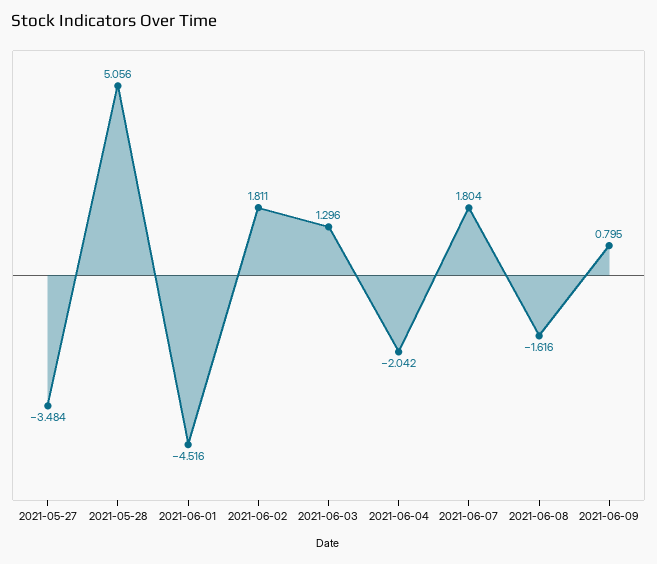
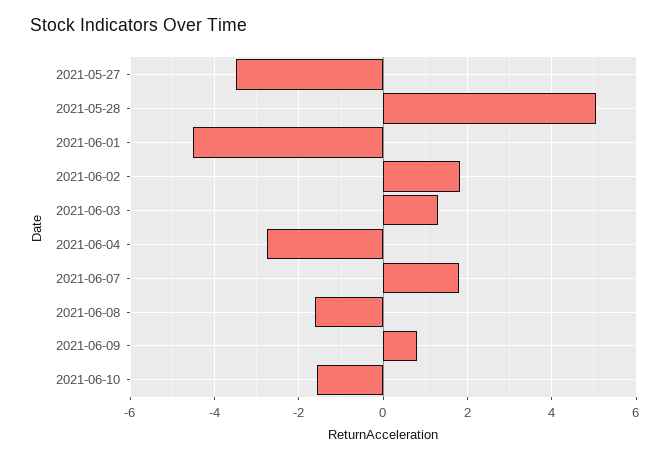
2021-06-04: -2.042 -> -2.8
2021-06-10: none -> -1.6

